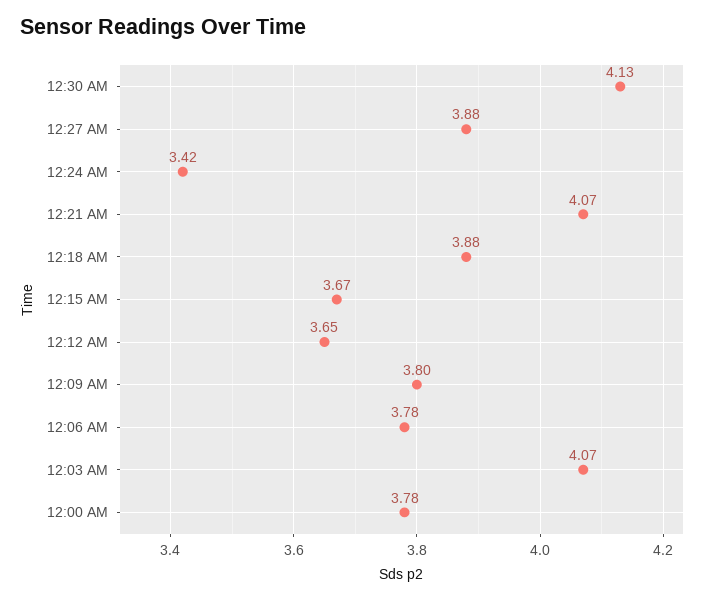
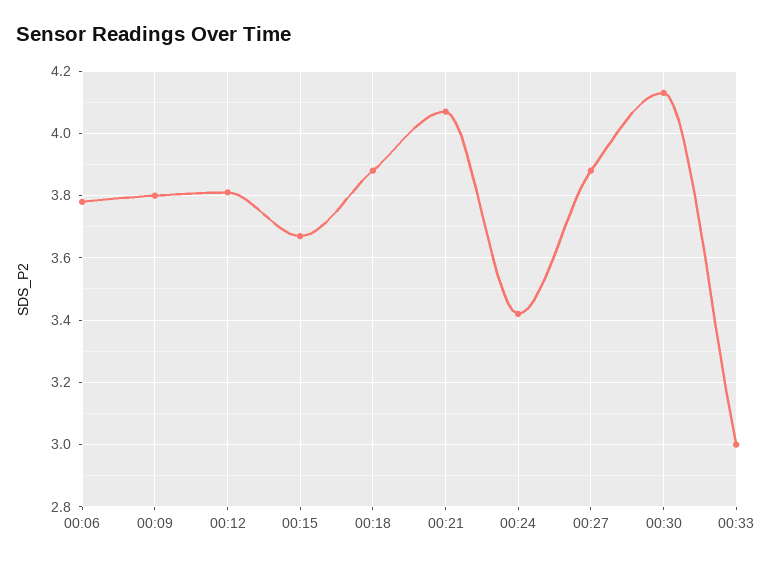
12:12 AM: 3.65 -> 3.8
12:03 AM: 4.07 -> none
12:00 AM: 3.78 -> none
00:33: none -> 3

